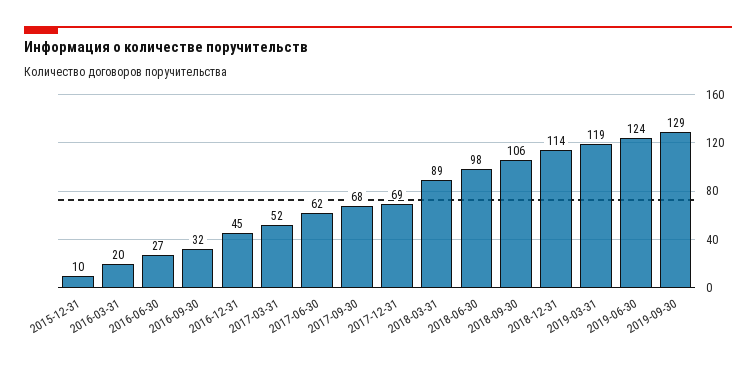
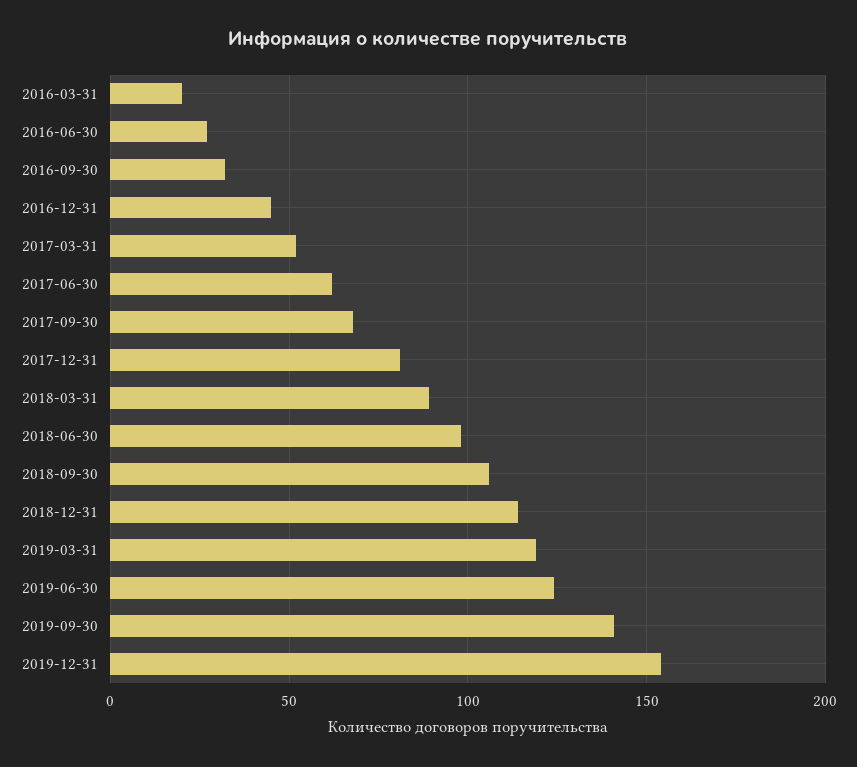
2015-12-31: 10 -> none
2017-12-31: 69 -> 80
2019-09-30: 129 -> 140
2019-12-31: none -> 155

